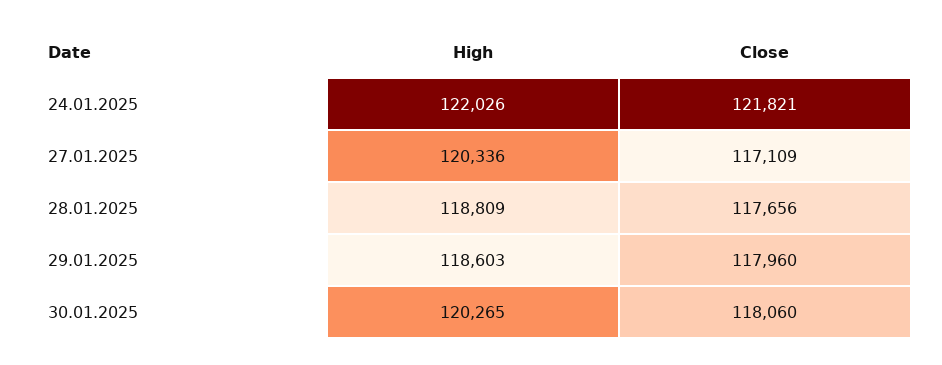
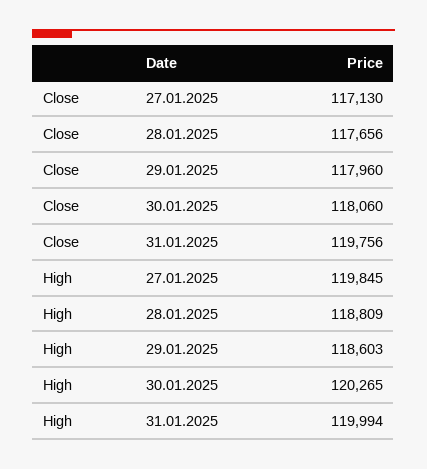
High, 24.01.2025: 122026 -> none
Close, 24.01.2025: 121821 -> none
High, 27.01.2025: 120336 -> 119845
Close, 27.01.2025: 117109 -> 117130
Close, 31.01.2025: none -> 119756
High, 31.01.2025: none -> 119994

